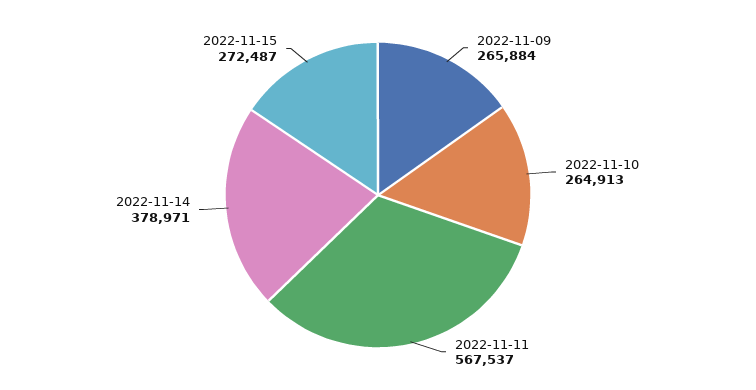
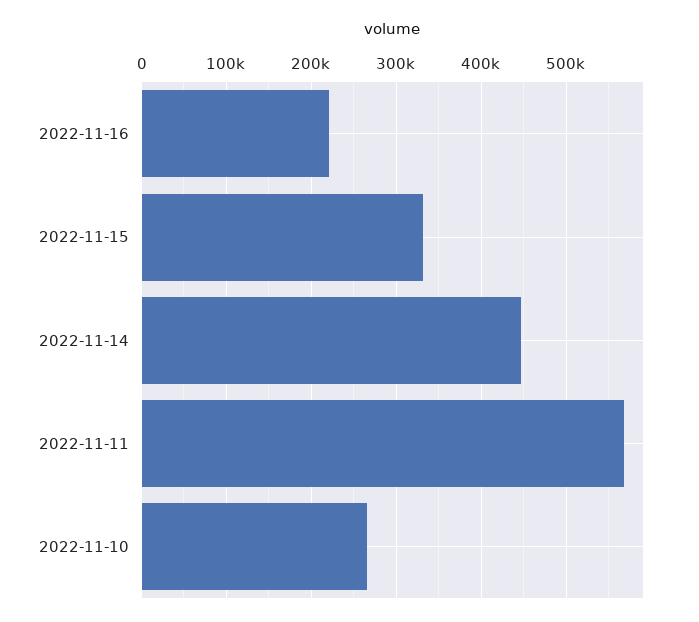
2022-11-09: 265884 -> none
2022-11-14: 378971 -> 450000
2022-11-15: 272487 -> 330000
2022-11-16: none -> 220000

